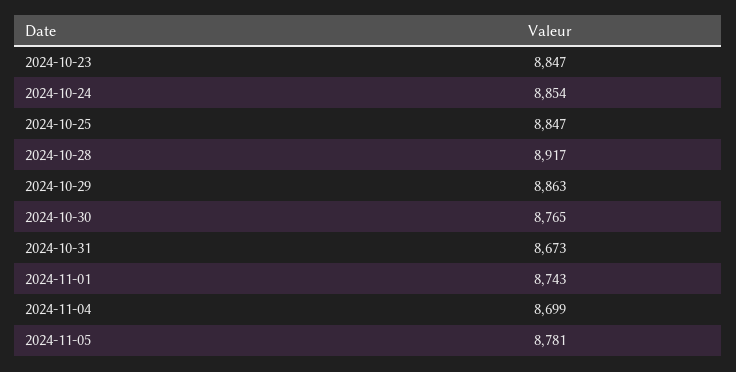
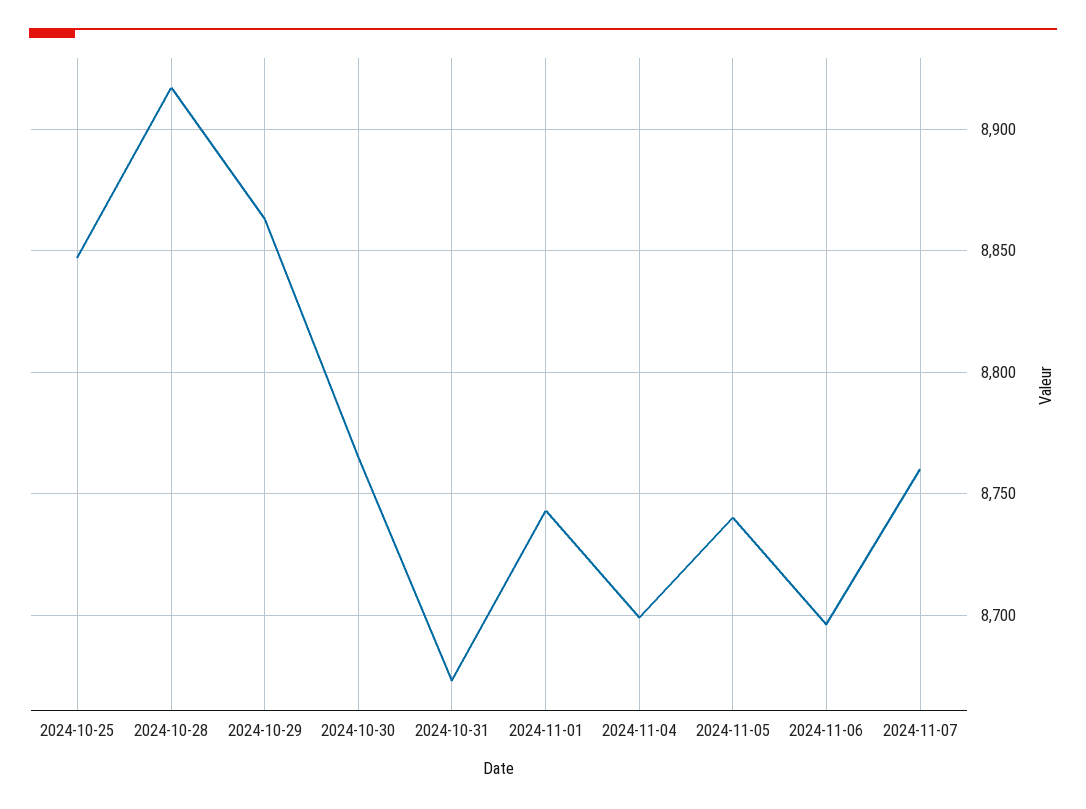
2024-10-23: 8847 -> none
2024-10-24: 8854 -> none
2024-11-05: 8781 -> 8740
2024-11-06: none -> 8695
2024-11-07: none -> 8760

